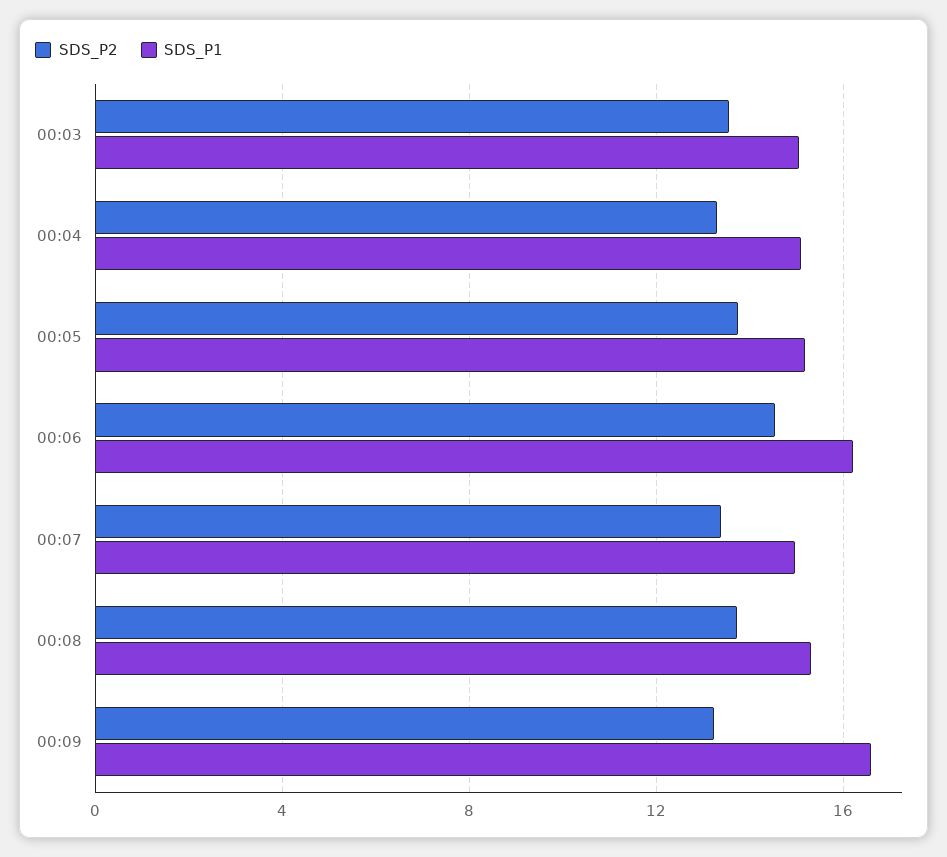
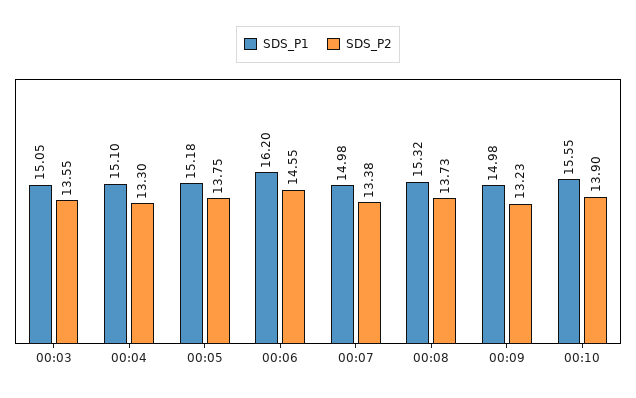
SDS_P1, 00:09: 16.5 -> 14.98
SDS_P1, 00:10: none -> 15.55
SDS_P2, 00:10: none -> 13.9

